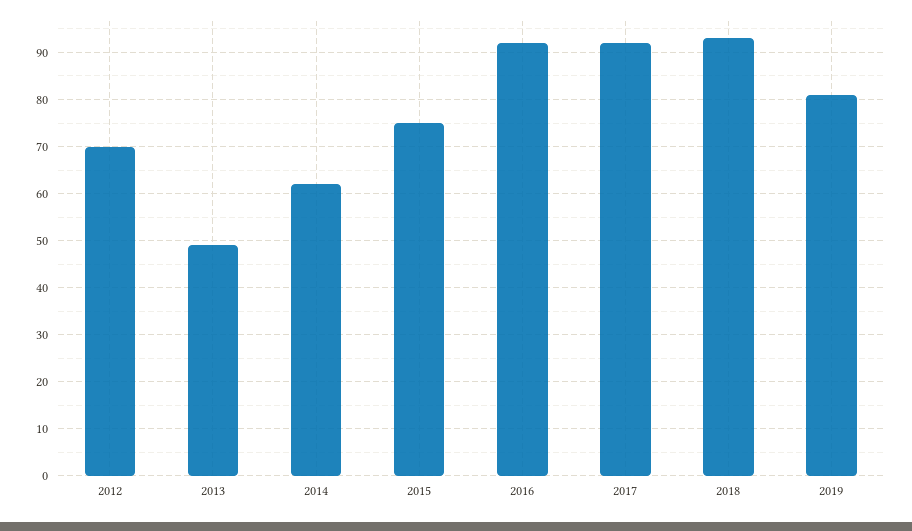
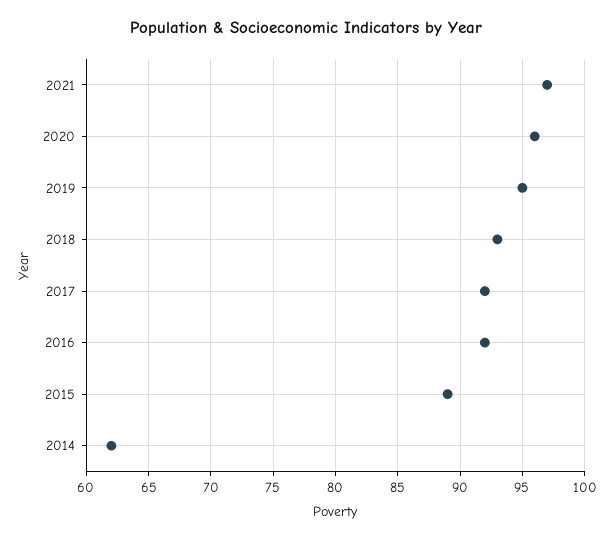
2012: 70 -> none
2013: 50 -> none
2015: 75 -> 89
2019: 80 -> 95
2021: none -> 97
2020: none -> 96

